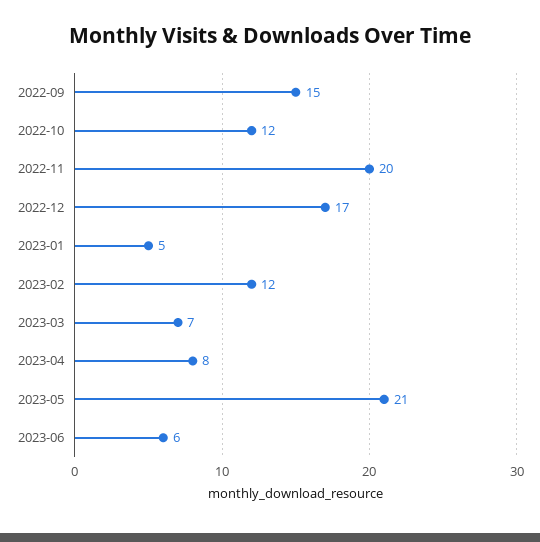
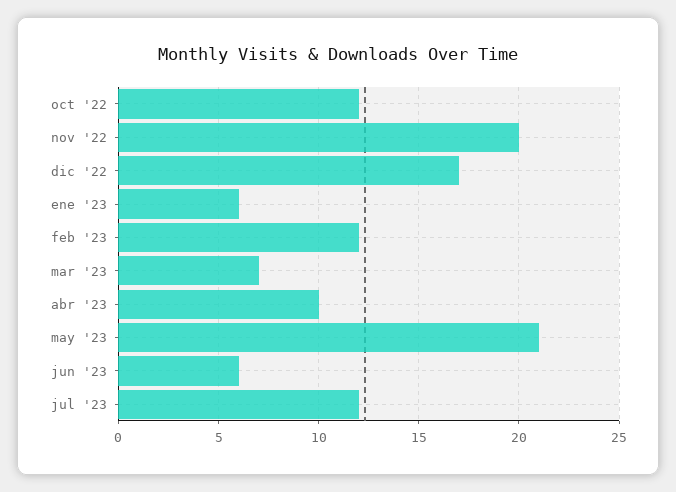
2022-09: 15 -> none
2023-01: 5 -> 6
2023-04: 8 -> 10
jul '23: none -> 12

